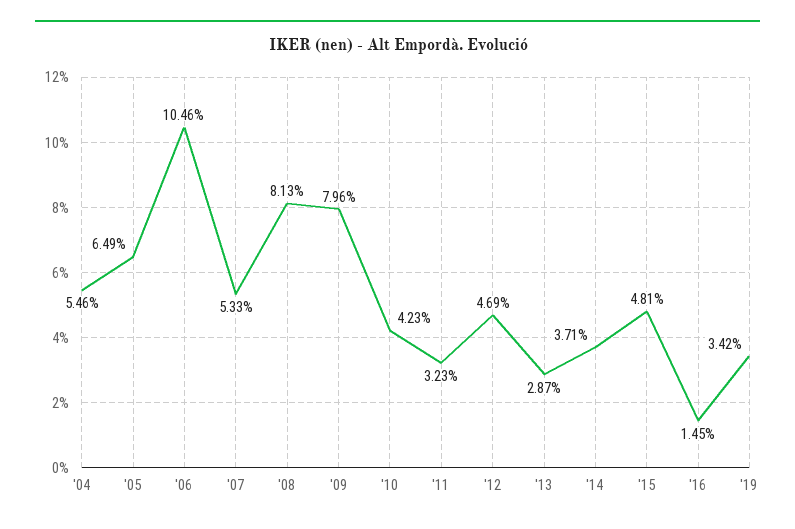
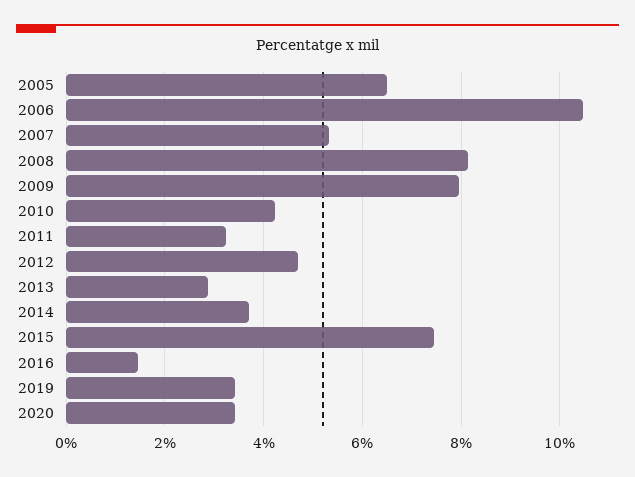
'04: 5.46 -> none
'15: 4.81 -> 7.4
2020: none -> 3.4

